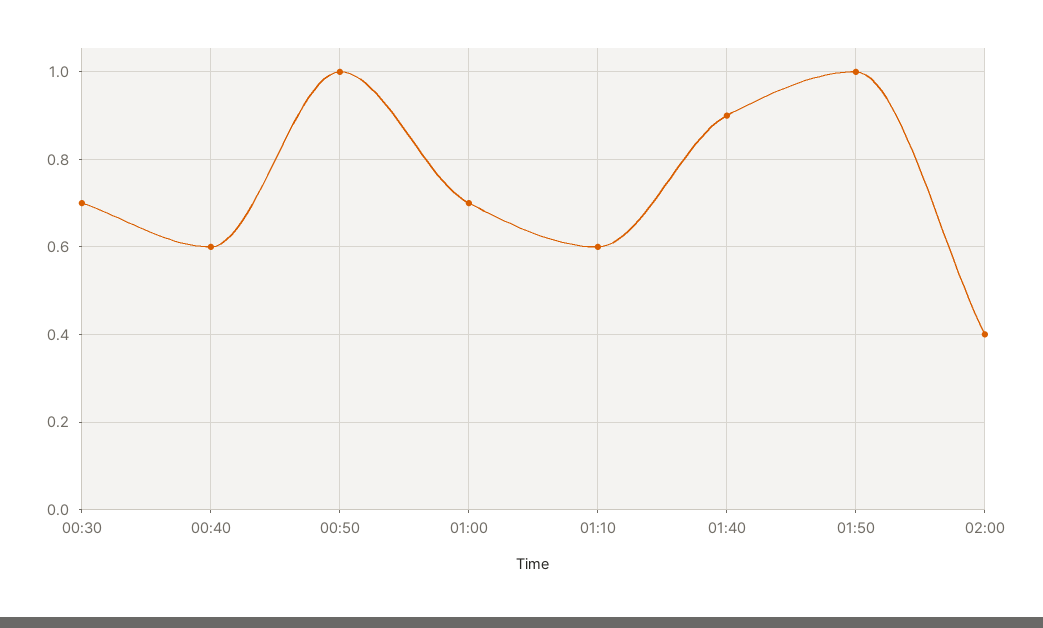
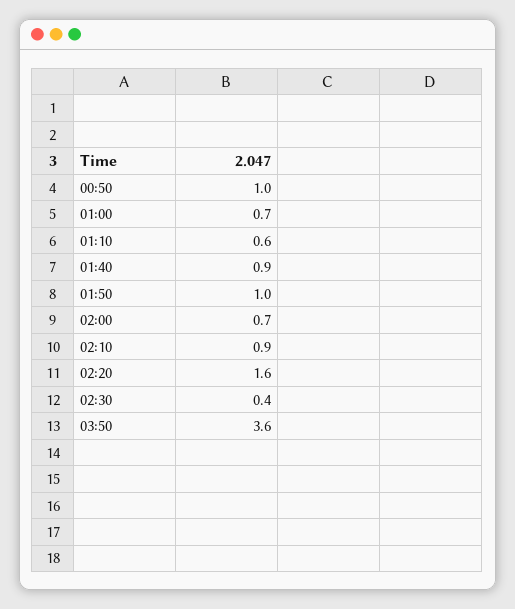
00:30: 0.7 -> none
00:40: 0.6 -> none
02:00: 0.4 -> 0.7
02:10: none -> 0.9
02:20: none -> 1.6
02:30: none -> 0.4
03:50: none -> 3.6

